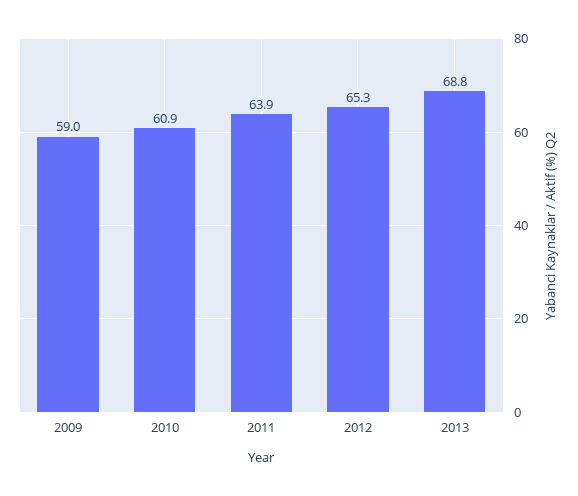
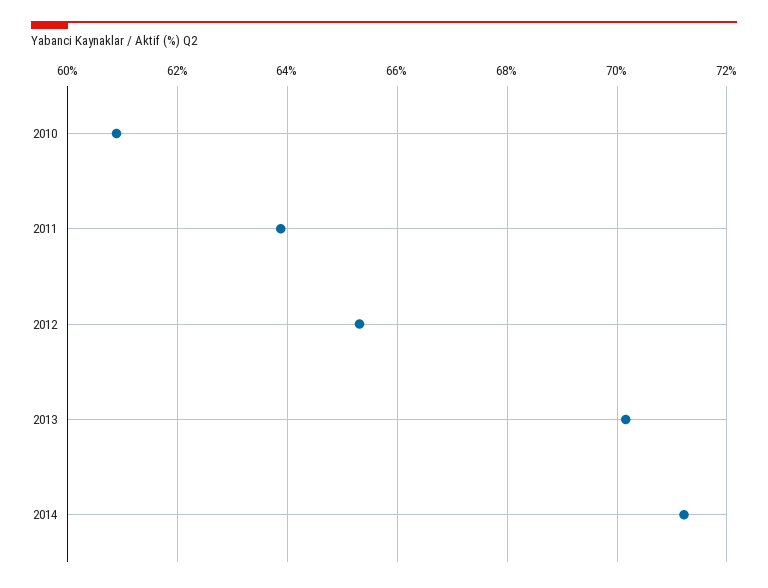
2009: 59 -> none
2013: 68.8 -> 70.2
2014: none -> 71.2

